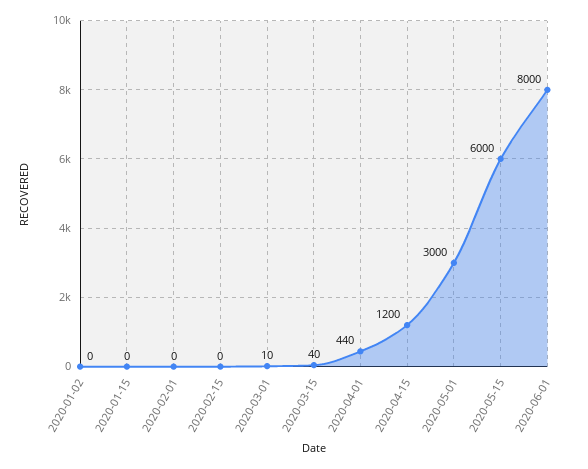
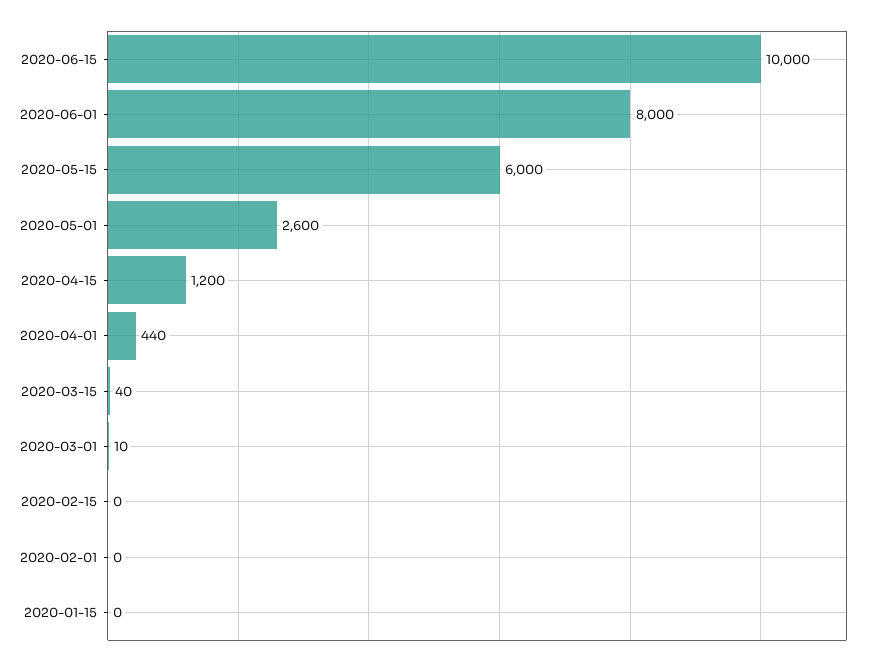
2020-01-02: 0 -> none
2020-05-01: 3000 -> 2600
2020-06-15: none -> 10000

